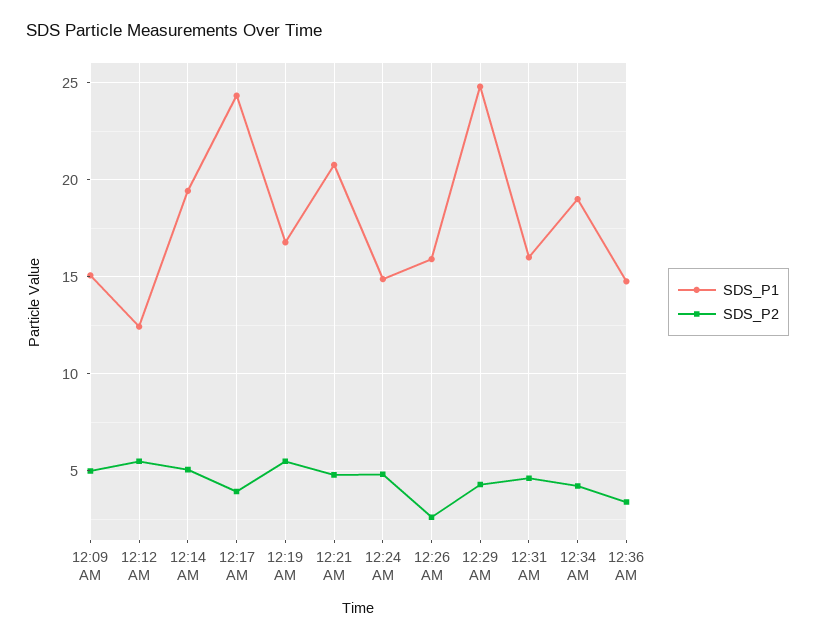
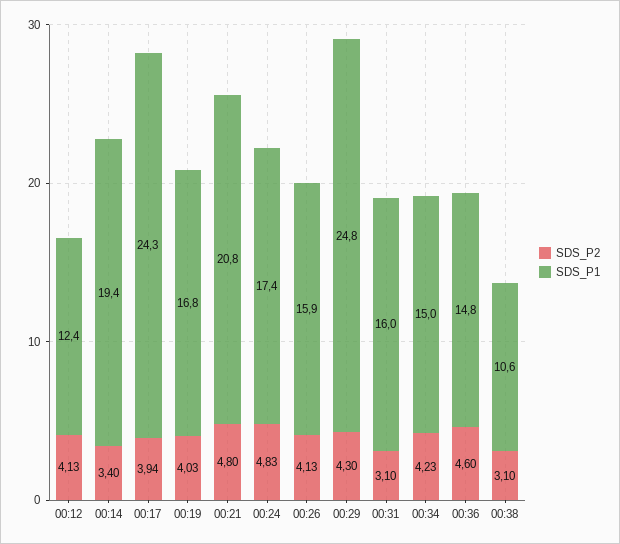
SDS_P1, 12:09 AM: 15 -> none
SDS_P2, 12:09 AM: 5 -> none
SDS_P2, 12:12 AM: 5.5 -> 4.13
SDS_P2, 12:14 AM: 5 -> 3.4
SDS_P2, 12:19 AM: 5.5 -> 4.03
SDS_P1, 12:24 AM: 15 -> 17.4
SDS_P2, 12:26 AM: 2.5 -> 4.13
SDS_P2, 12:31 AM: 4.5 -> 3.1
SDS_P1, 12:34 AM: 19 -> 15
SDS_P2, 12:36 AM: 3.5 -> 4.6
SDS_P2, 00:38: none -> 3.1
SDS_P1, 00:38: none -> 10.6

